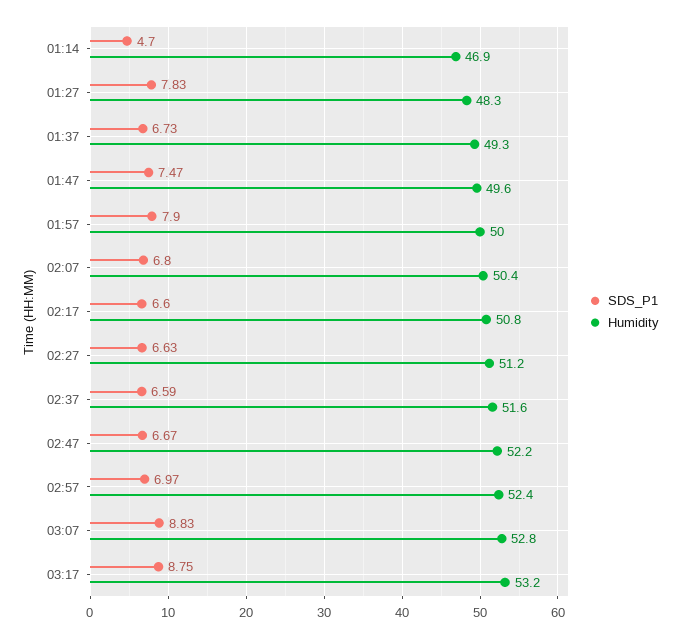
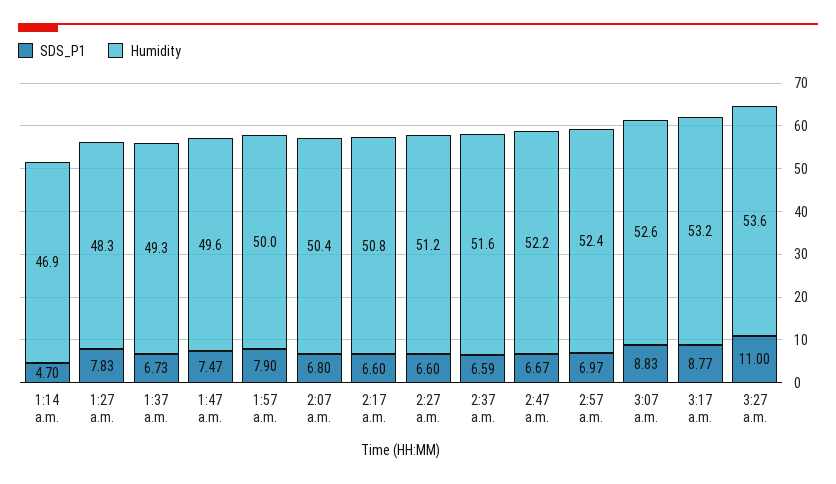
SDS_P1, 02:27: 6.63 -> 6.6
Humidity, 03:07: 52.8 -> 52.6
SDS_P1, 03:17: 8.75 -> 8.77
SDS_P1, 3:27 a.m.: none -> 11
Humidity, 3:27 a.m.: none -> 53.6

